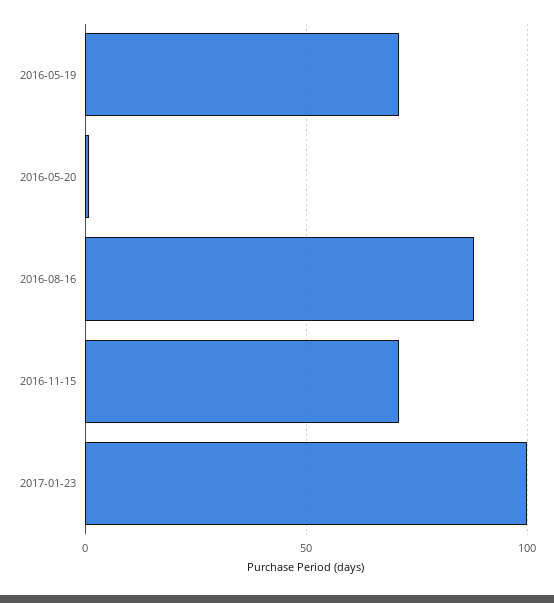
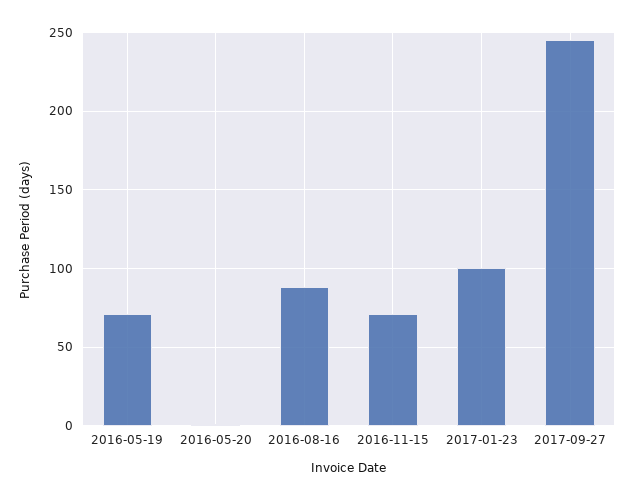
2017-09-27: none -> 245

